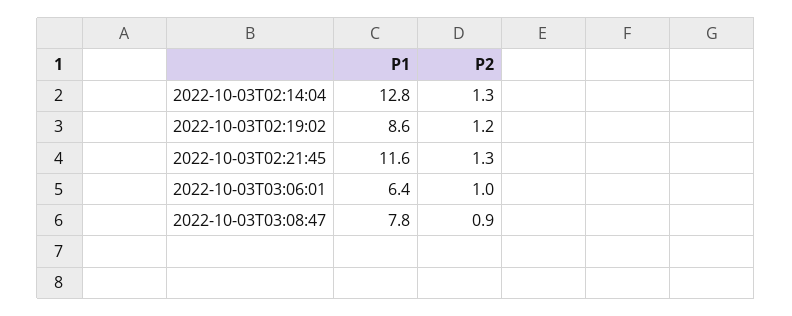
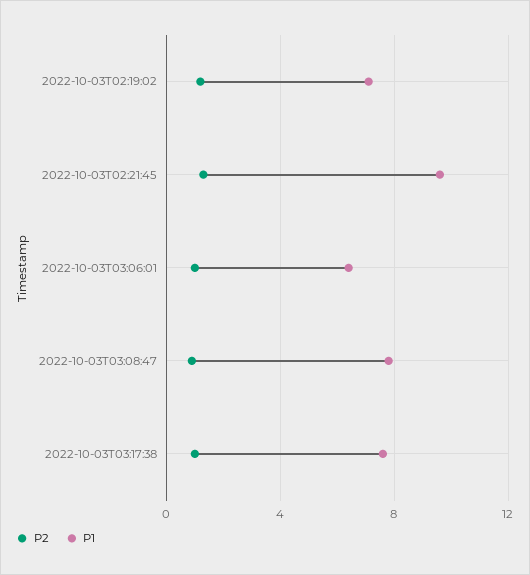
P1, 2022-10-03T02:14:04: 12.8 -> none
P2, 2022-10-03T02:14:04: 1.3 -> none
P1, 2022-10-03T02:19:02: 8.6 -> 7
P1, 2022-10-03T02:21:45: 11.6 -> 9.5
P2, 2022-10-03T03:17:38: none -> 1
P1, 2022-10-03T03:17:38: none -> 7.5

